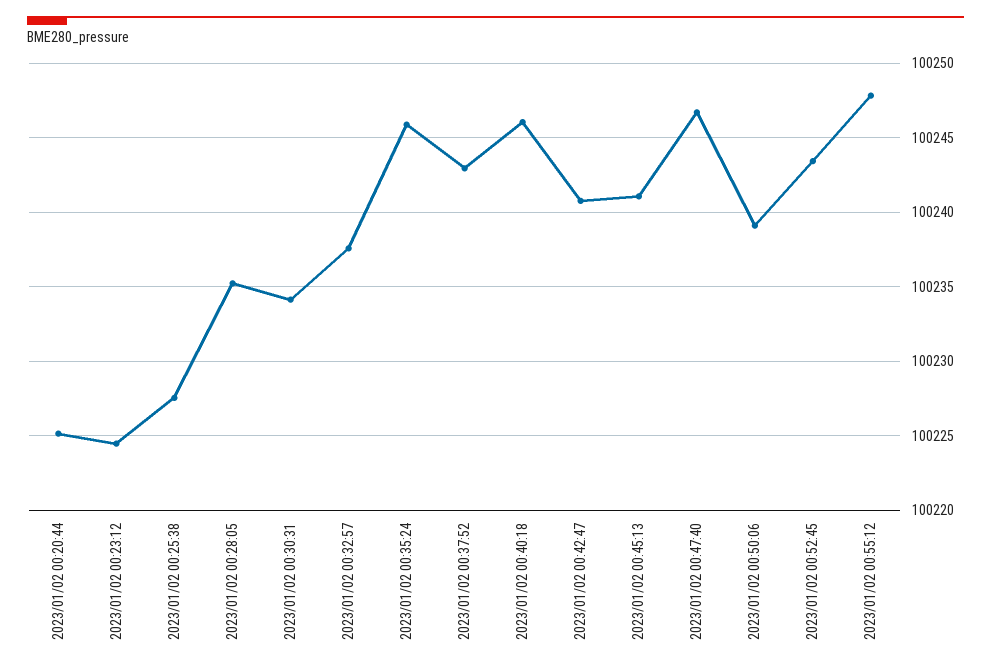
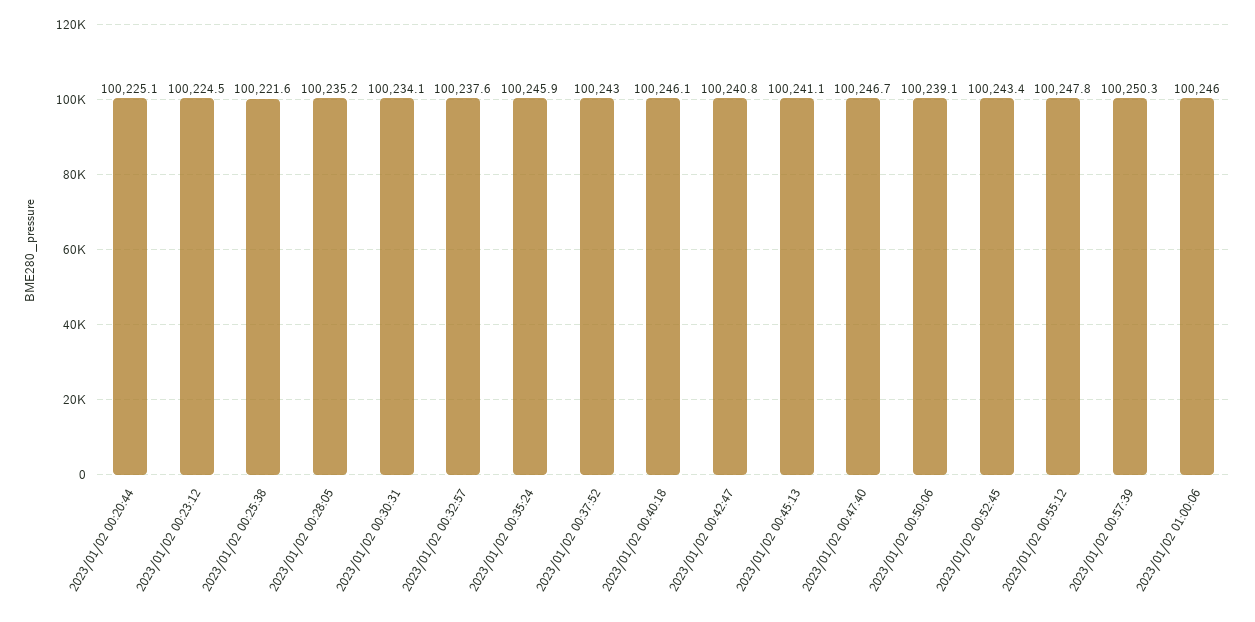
2023/01/02 00:25:38: 100227.5 -> 100221.6
2023/01/02 00:57:39: none -> 100250.3
2023/01/02 01:00:06: none -> 100246

